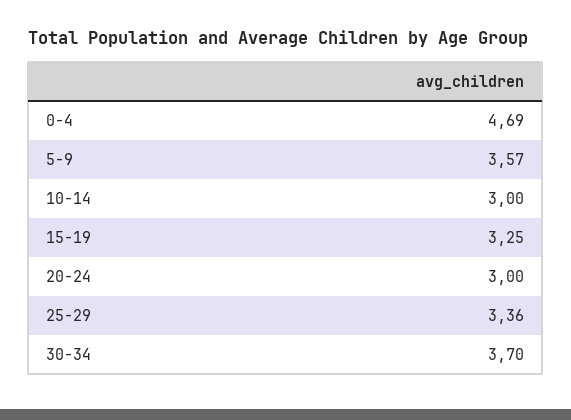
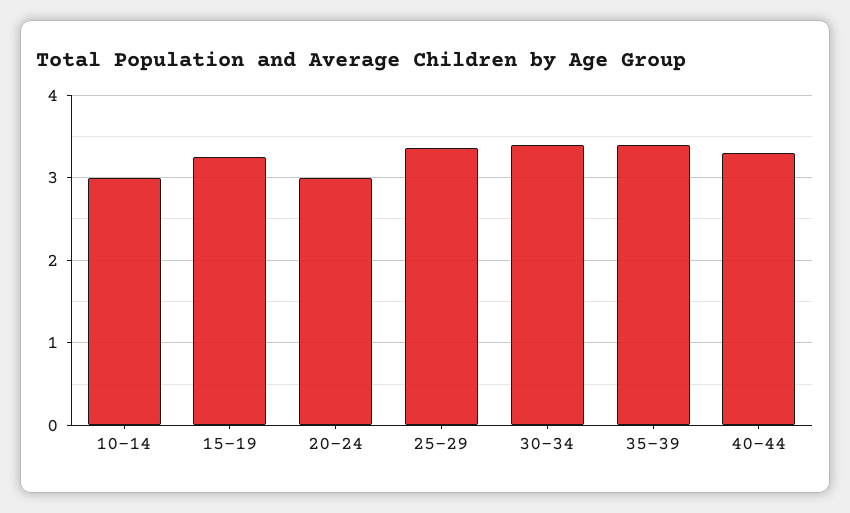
0-4: 4.69 -> none
5-9: 3.57 -> none
30-34: 3.7 -> 3.4
35-39: none -> 3.4
40-44: none -> 3.3

